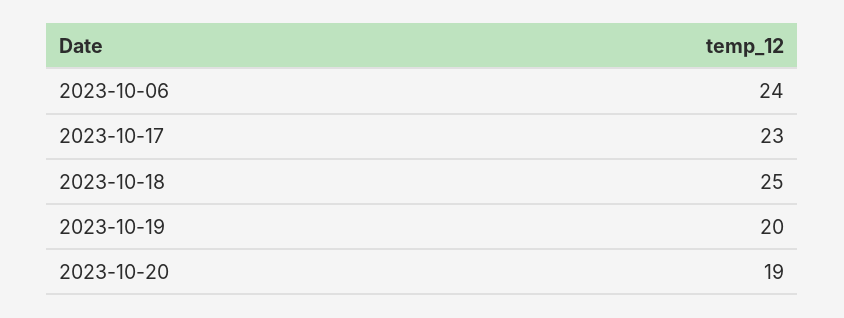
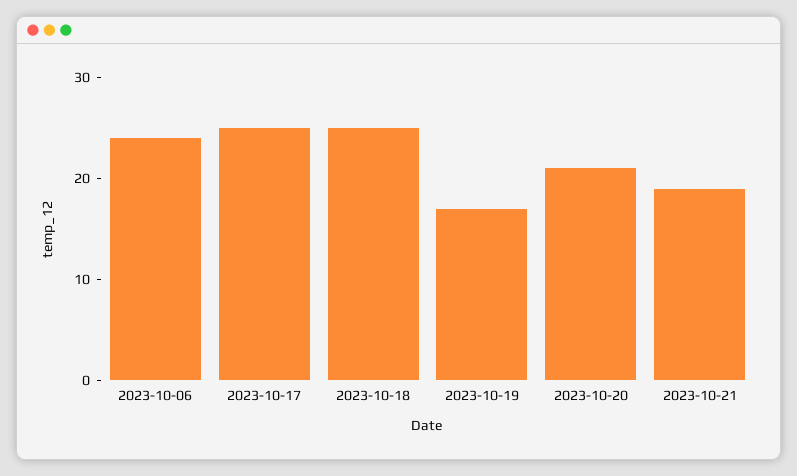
2023-10-17: 23 -> 25
2023-10-19: 20 -> 17
2023-10-20: 19 -> 21
2023-10-21: none -> 19

